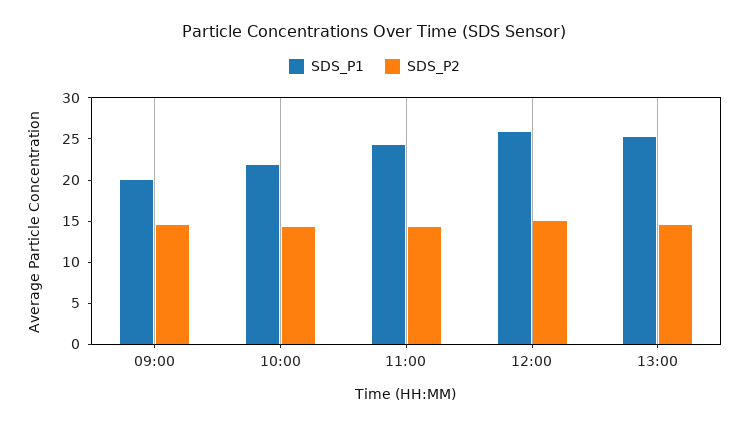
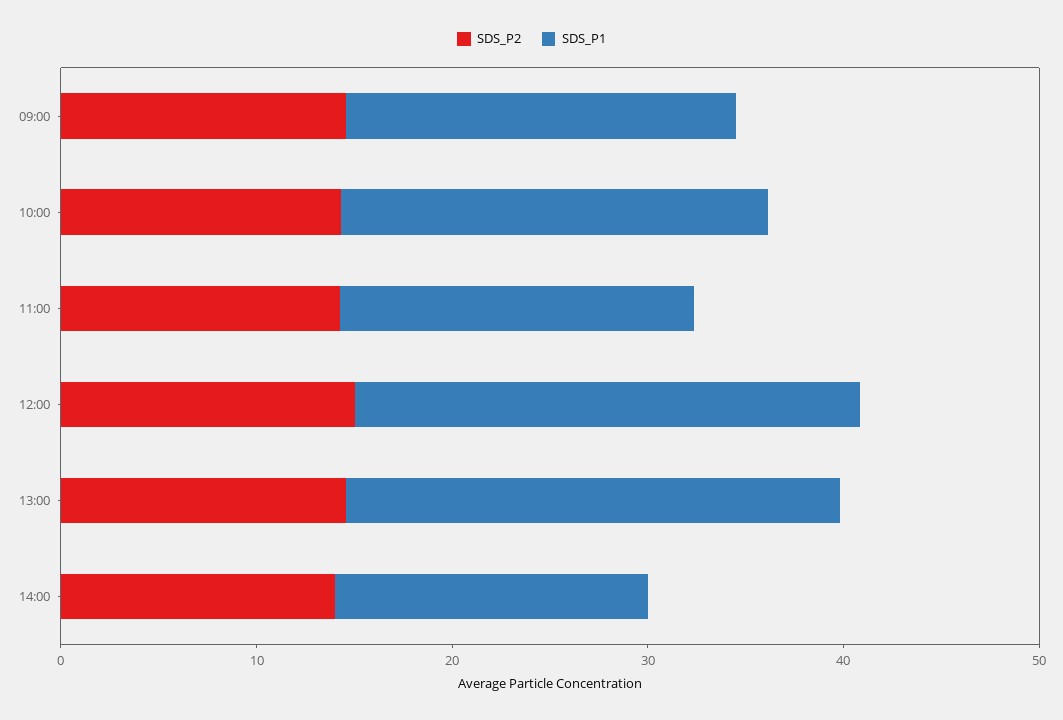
SDS_P1, 11:00: 24 -> 18
SDS_P2, 14:00: none -> 14
SDS_P1, 14:00: none -> 16

